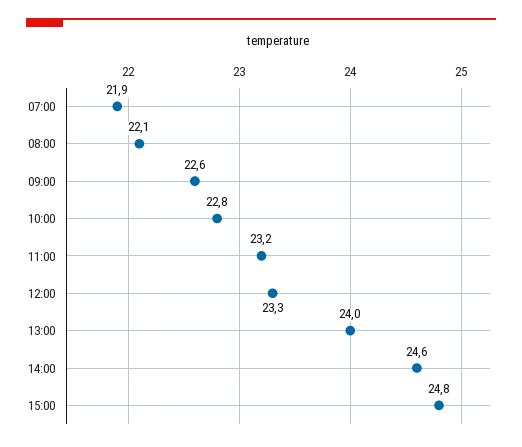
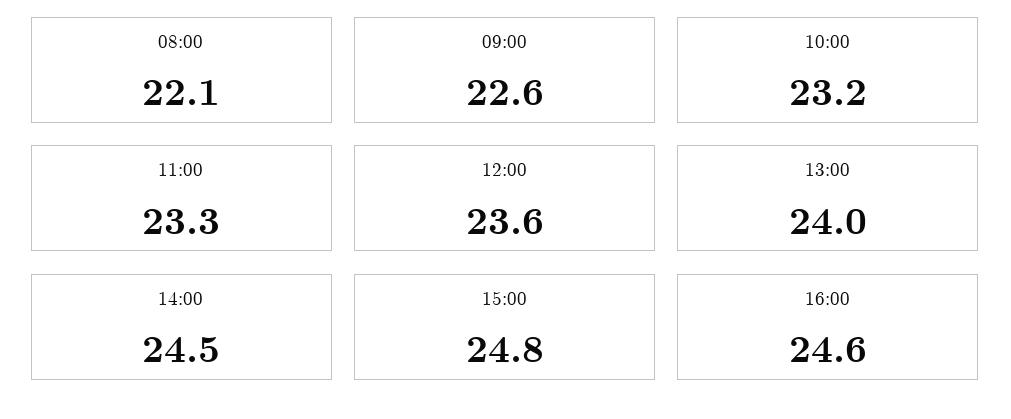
07:00: 21.9 -> none
10:00: 22.8 -> 23.2
11:00: 23.2 -> 23.3
12:00: 23.3 -> 23.6
14:00: 24.6 -> 24.5
16:00: none -> 24.6

